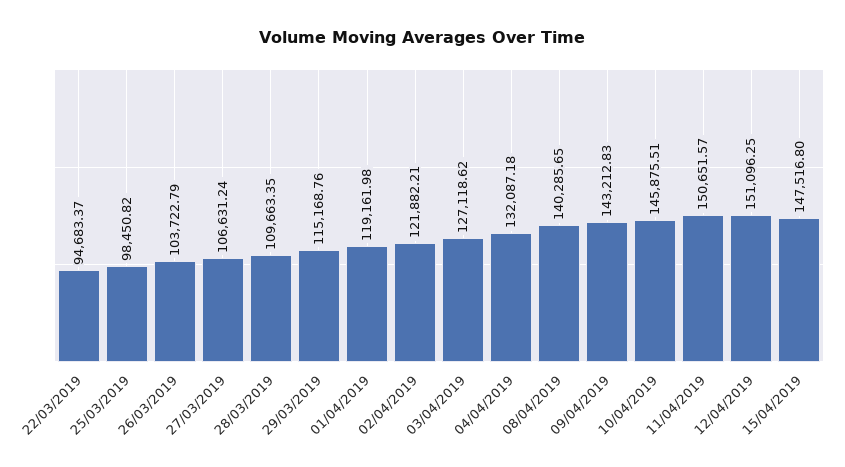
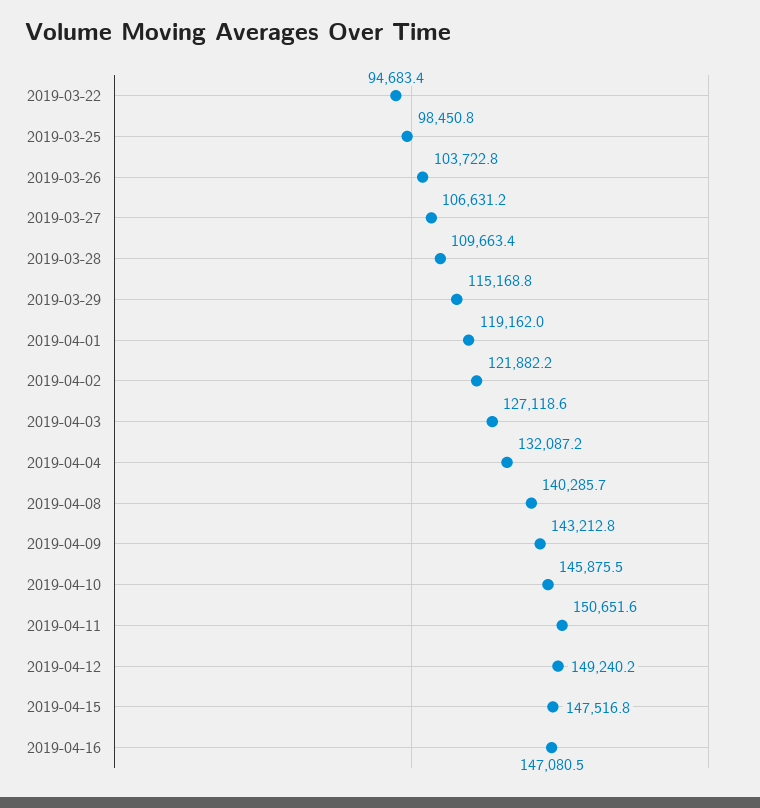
12/04/2019: 151096.25 -> 149240.2
2019-04-16: none -> 147080.5

